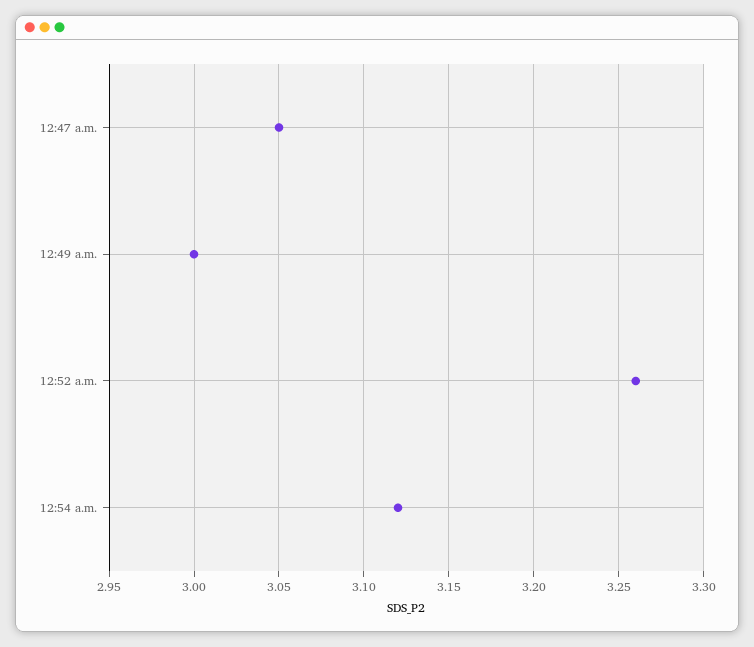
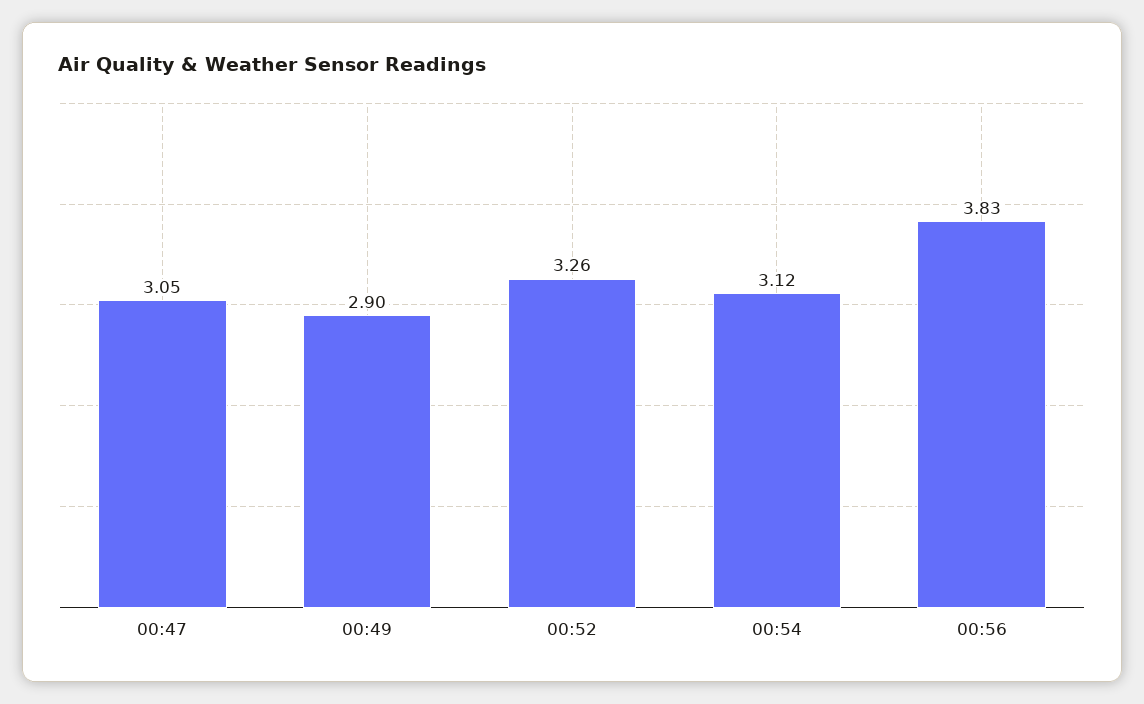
12:49 a.m.: 3 -> 2.9
00:56: none -> 3.83

